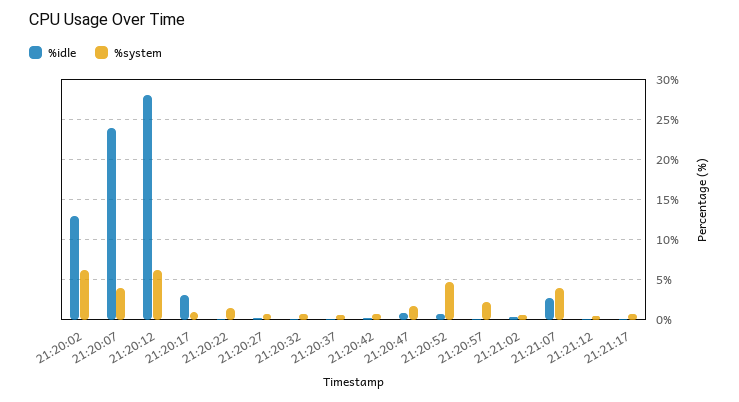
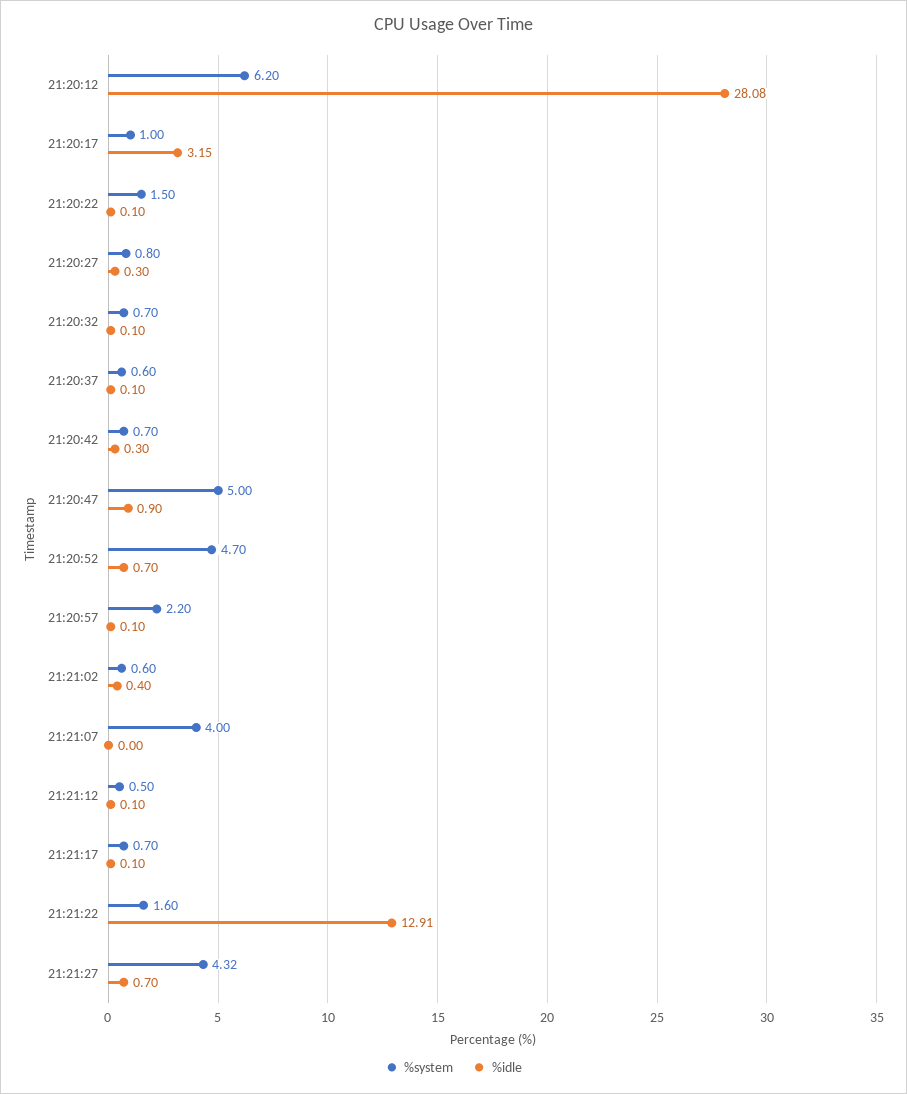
%idle, 21:20:02: 13 -> none
%system, 21:20:02: 6 -> none
%idle, 21:20:07: 24 -> none
%system, 21:20:07: 4 -> none
%system, 21:20:47: 2 -> 5
%idle, 21:21:07: 3 -> 0
%system, 21:21:22: none -> 1.6
%idle, 21:21:22: none -> 12.91
%system, 21:21:27: none -> 4.32
%idle, 21:21:27: none -> 0.7

